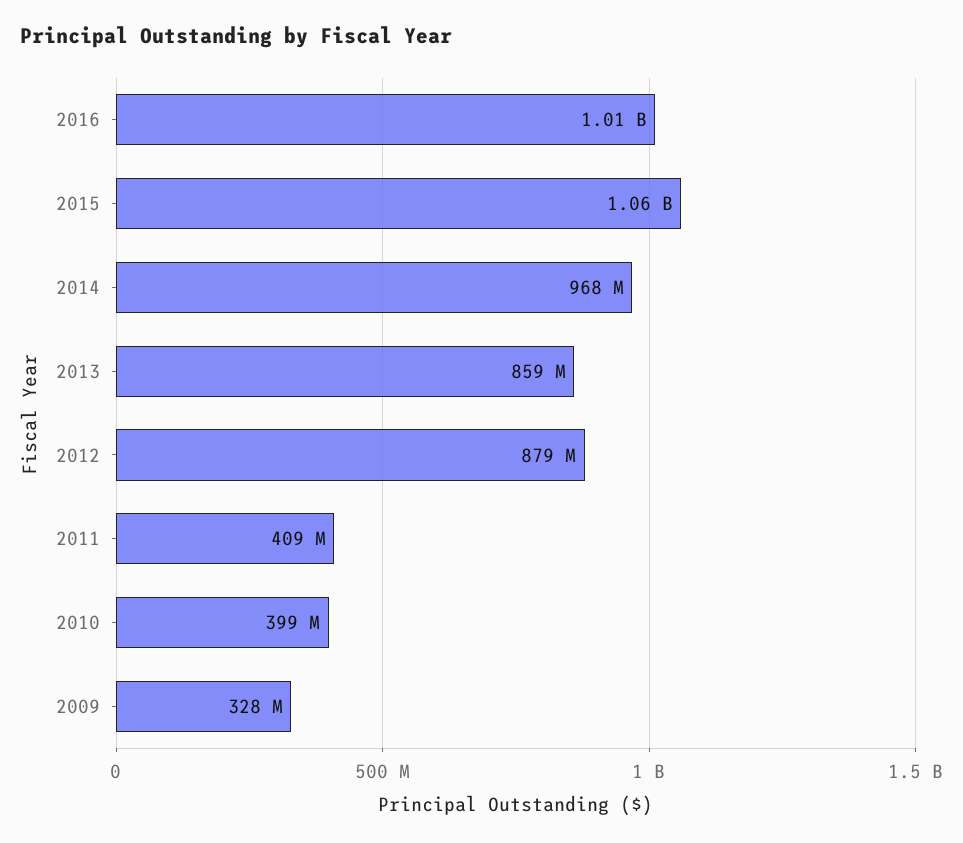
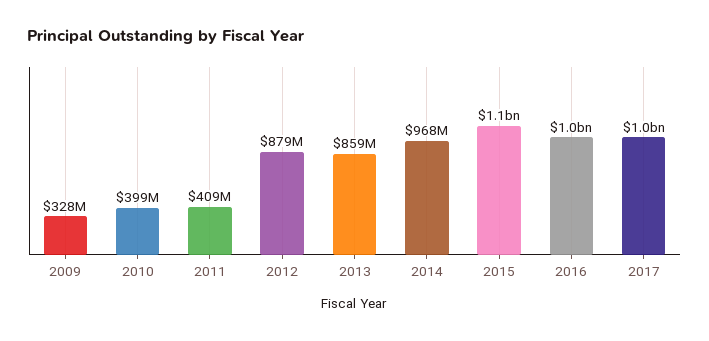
2017: none -> 1000000000

